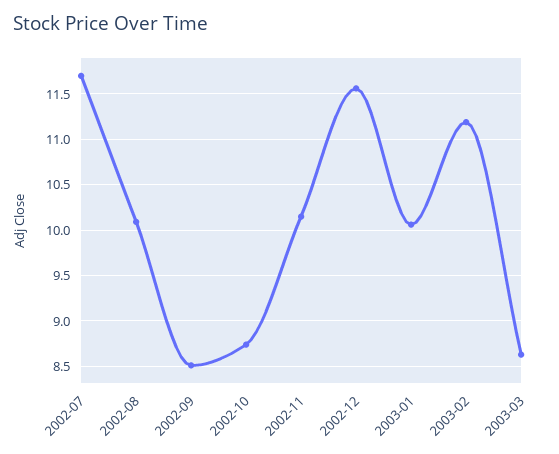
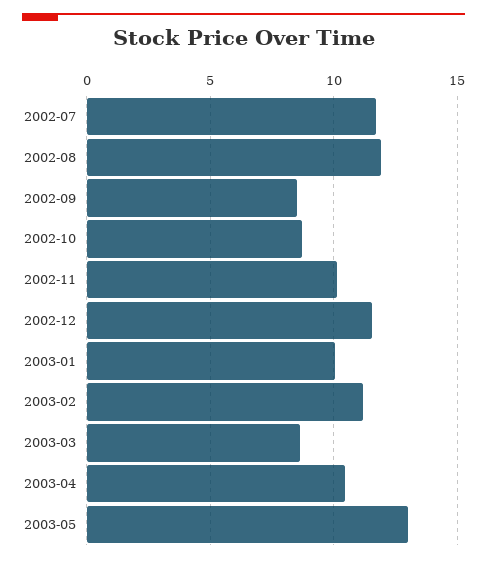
2002-08: 10.1 -> 12
2003-04: none -> 10.5
2003-05: none -> 13

